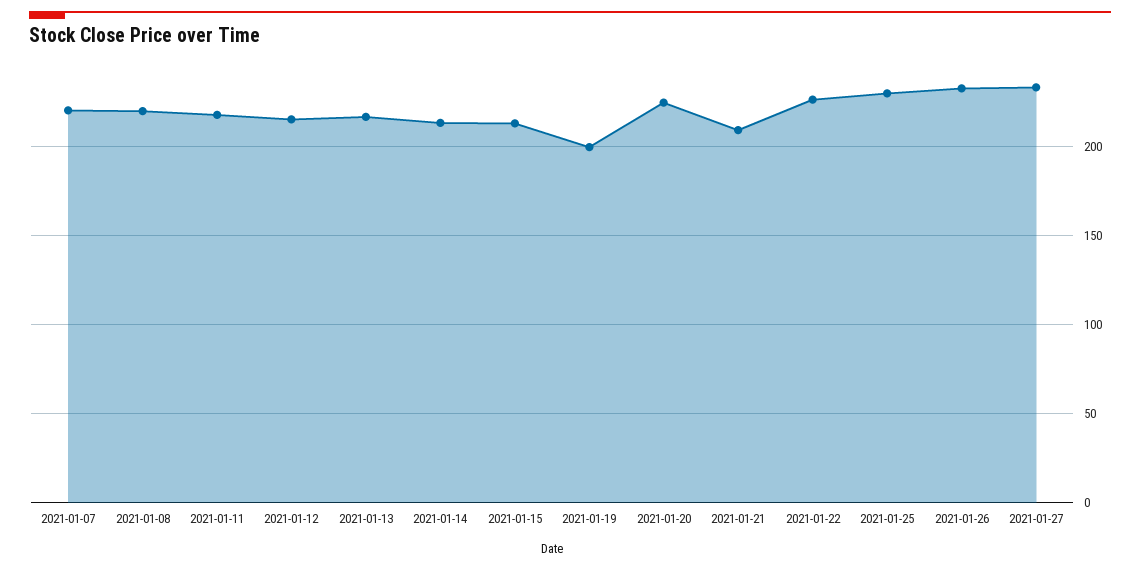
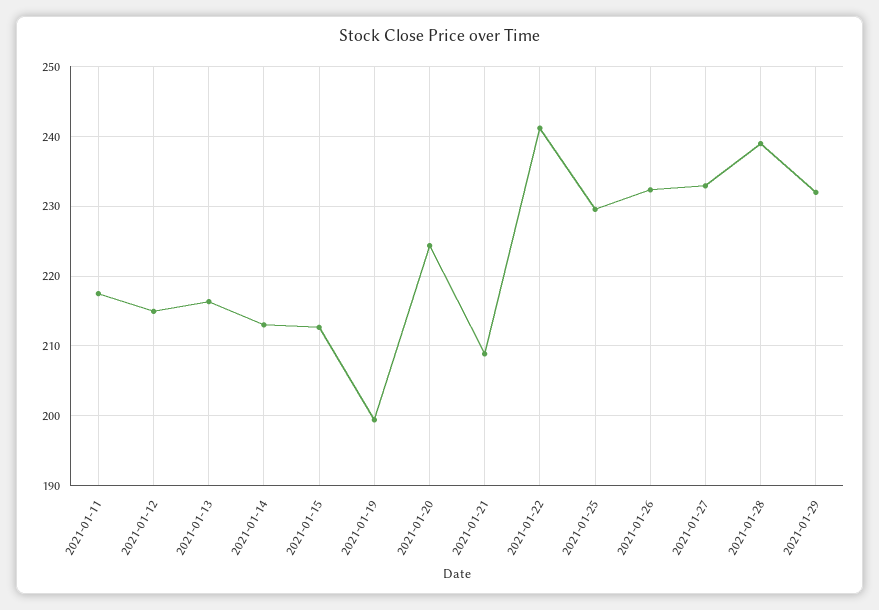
2021-01-07: 220 -> none
2021-01-08: 220 -> none
2021-01-22: 225 -> 241
2021-01-28: none -> 239
2021-01-29: none -> 232

